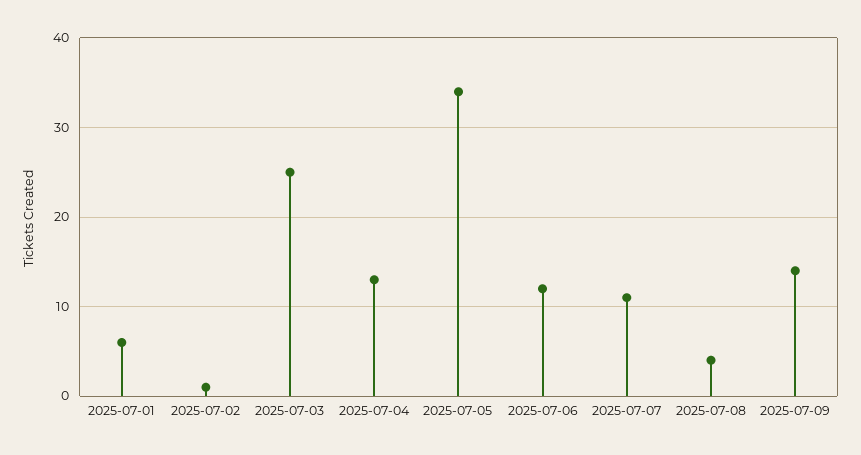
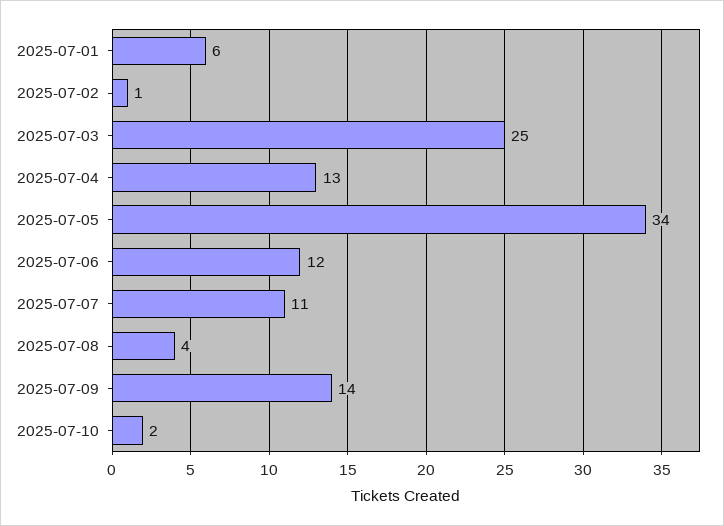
2025-07-10: none -> 2

